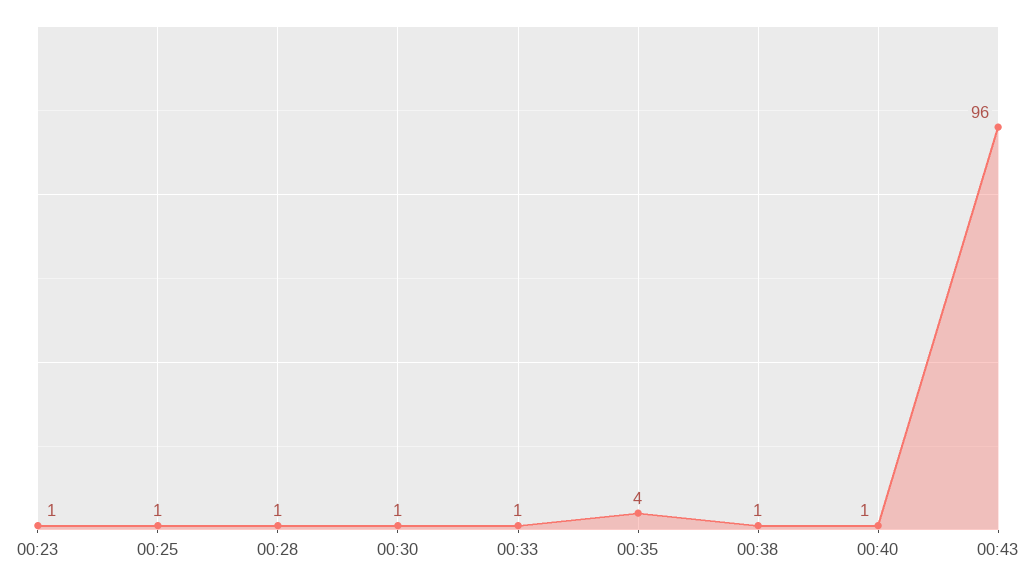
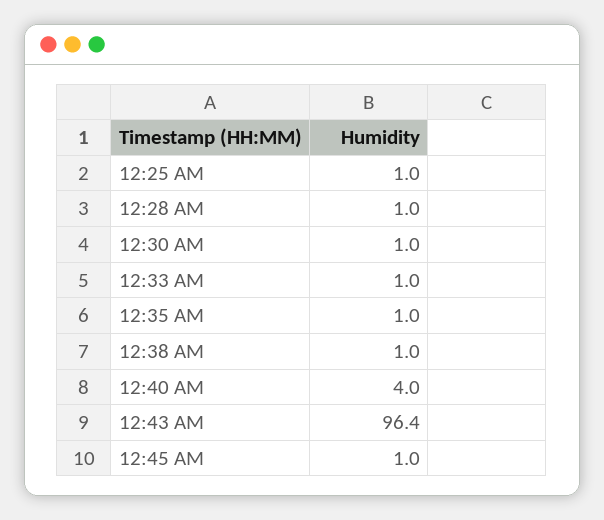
00:23: 1 -> none
00:35: 4 -> 1
00:40: 1 -> 4
12:45 AM: none -> 1

